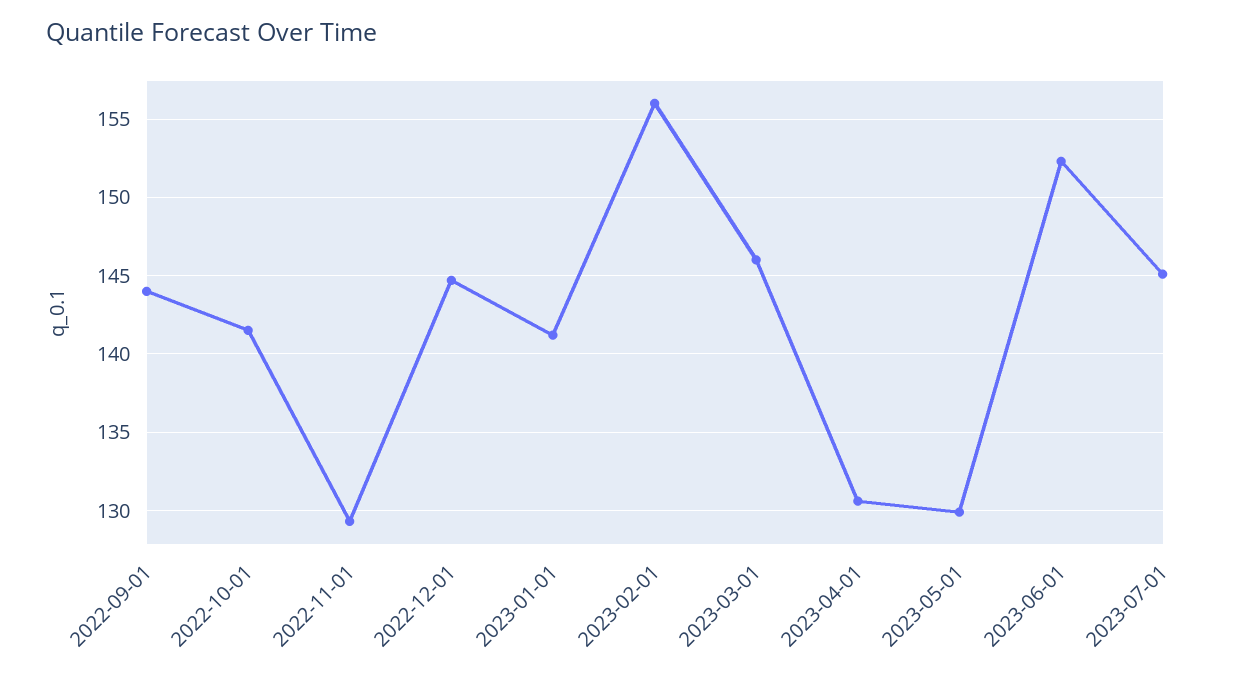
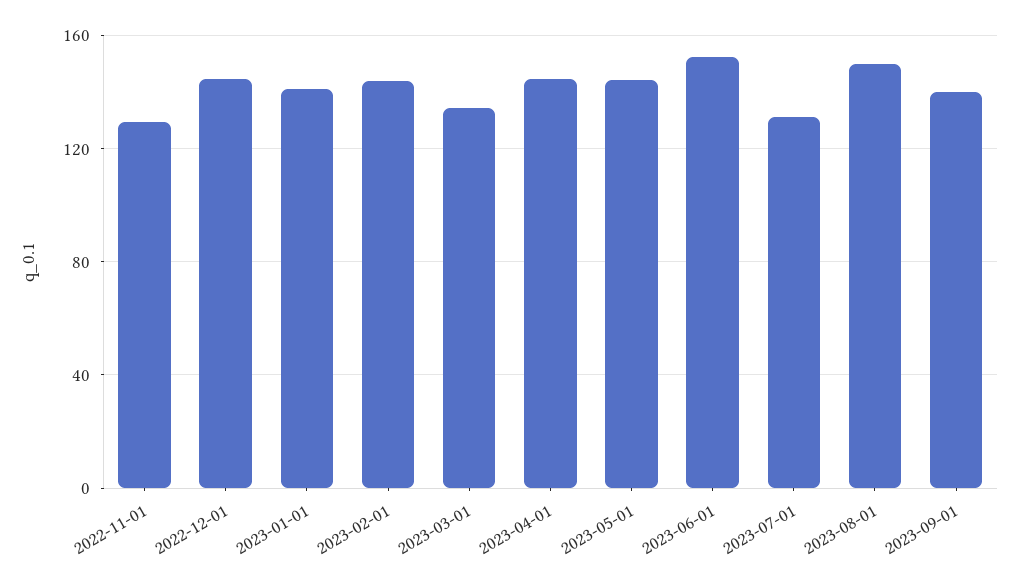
2022-09-01: 144 -> none
2022-10-01: 141.5 -> none
2023-02-01: 156 -> 145
2023-03-01: 146 -> 135
2023-04-01: 130.5 -> 145
2023-05-01: 130 -> 145
2023-07-01: 145 -> 130
2023-08-01: none -> 150
2023-09-01: none -> 140

